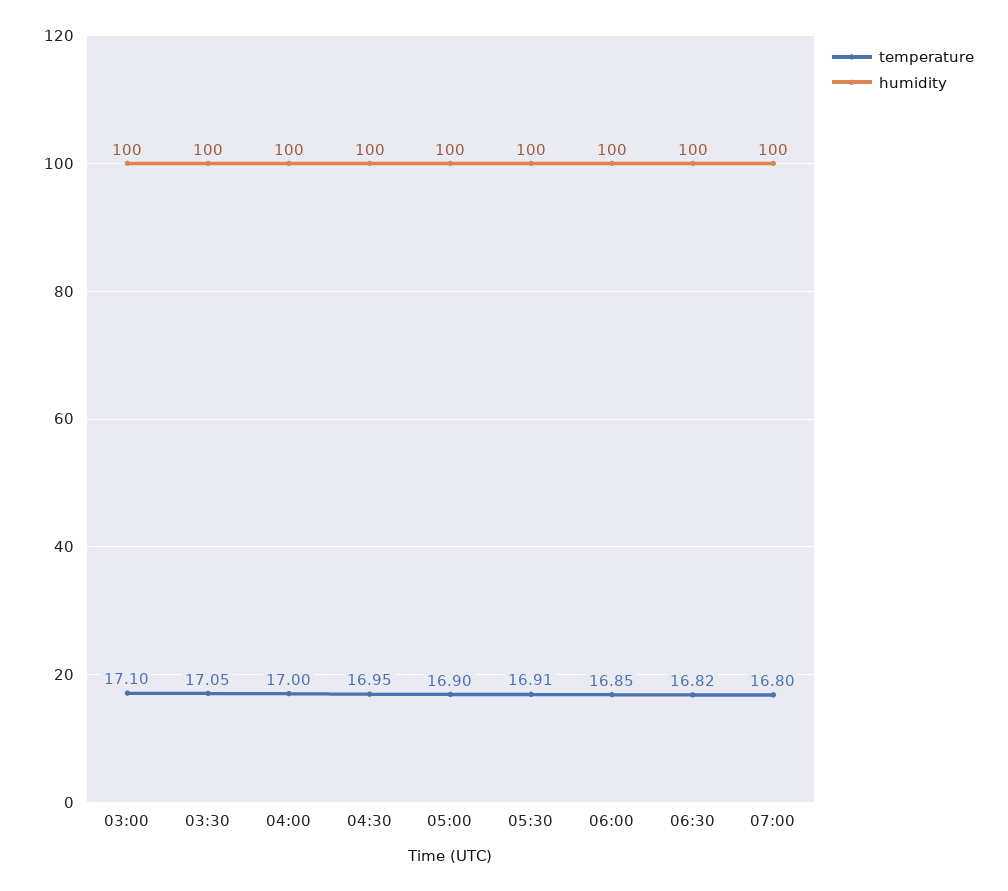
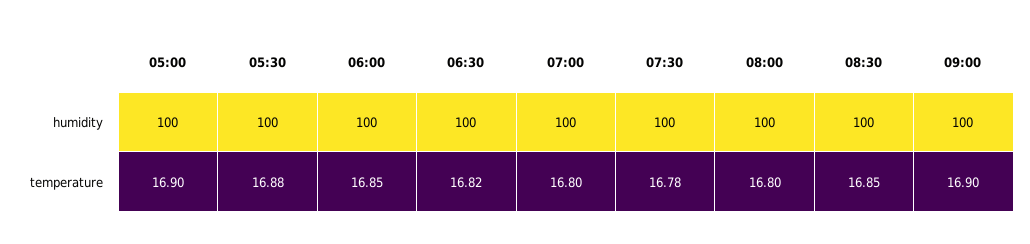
temperature, 03:00: 17.1 -> none
humidity, 03:00: 100 -> none
temperature, 03:30: 17.05 -> none
humidity, 03:30: 100 -> none
temperature, 04:00: 17 -> none
humidity, 04:00: 100 -> none
temperature, 04:30: 16.95 -> none
humidity, 04:30: 100 -> none
temperature, 05:30: 16.91 -> 16.88
humidity, 07:30: none -> 100
humidity, 08:00: none -> 100
humidity, 08:30: none -> 100
humidity, 09:00: none -> 100
temperature, 07:30: none -> 16.78
temperature, 08:00: none -> 16.8
temperature, 08:30: none -> 16.85
temperature, 09:00: none -> 16.9

